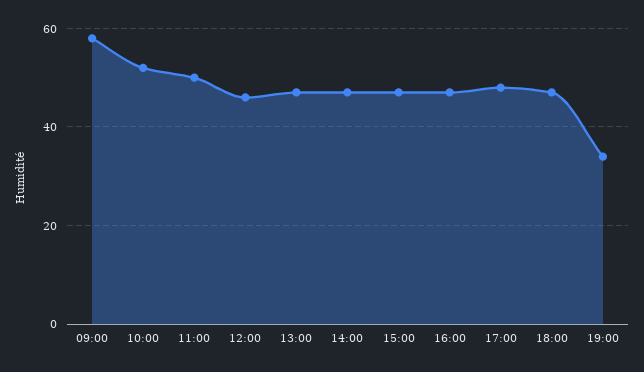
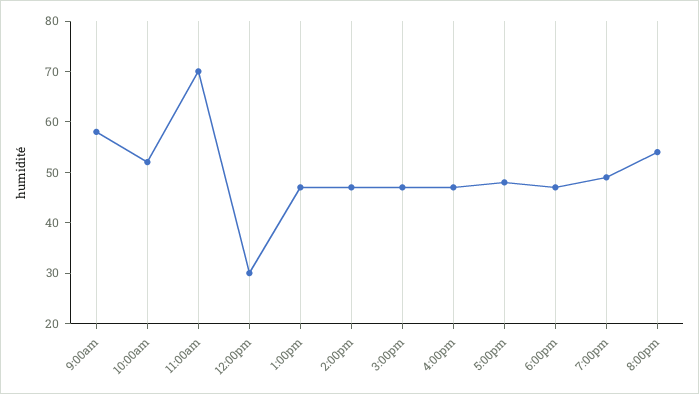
11:00: 50 -> 70
12:00: 45 -> 30
19:00: 35 -> 50
8:00pm: none -> 55

